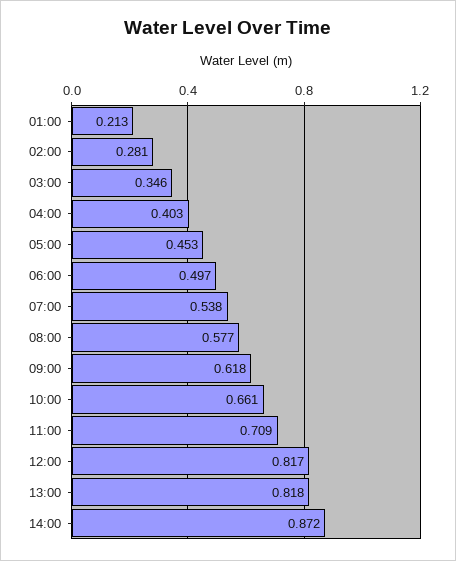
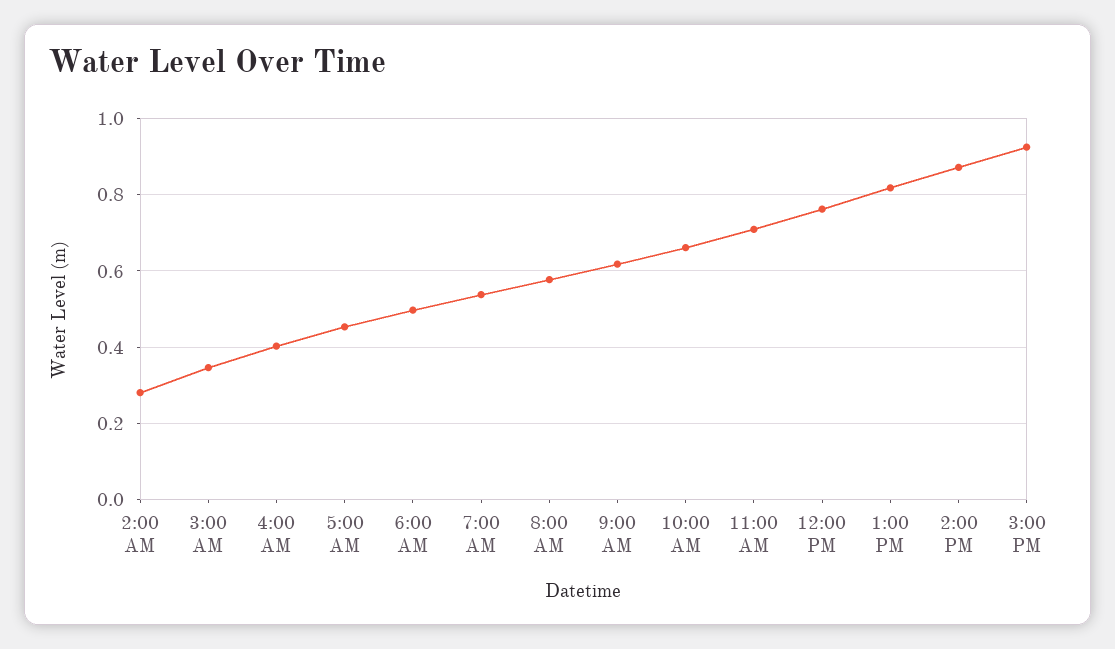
01:00: 0.213 -> none
12:00: 0.817 -> 0.76
3:00 PM: none -> 0.92

